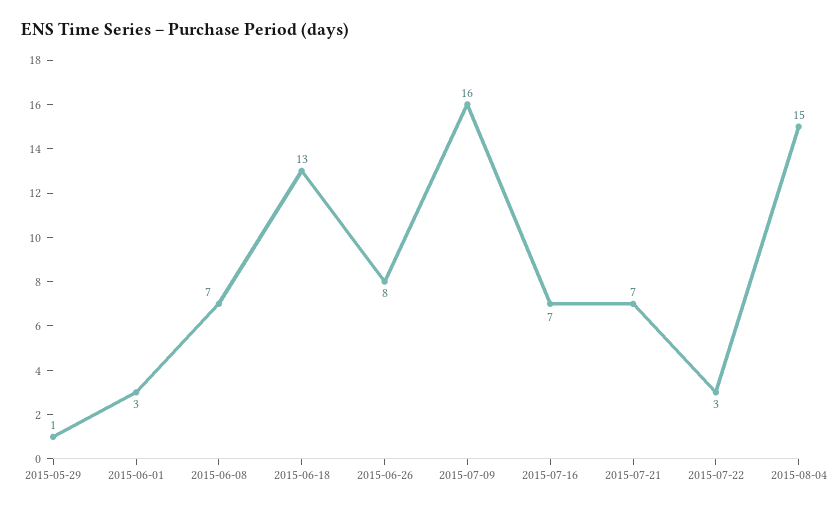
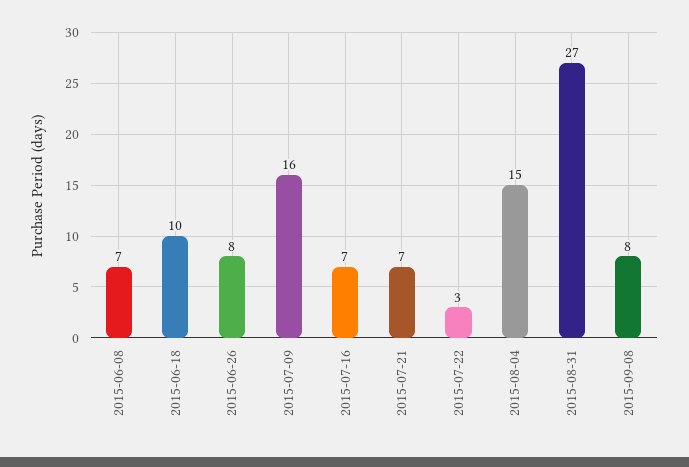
2015-05-29: 1 -> none
2015-06-01: 3 -> none
2015-06-18: 13 -> 10
2015-08-31: none -> 27
2015-09-08: none -> 8

